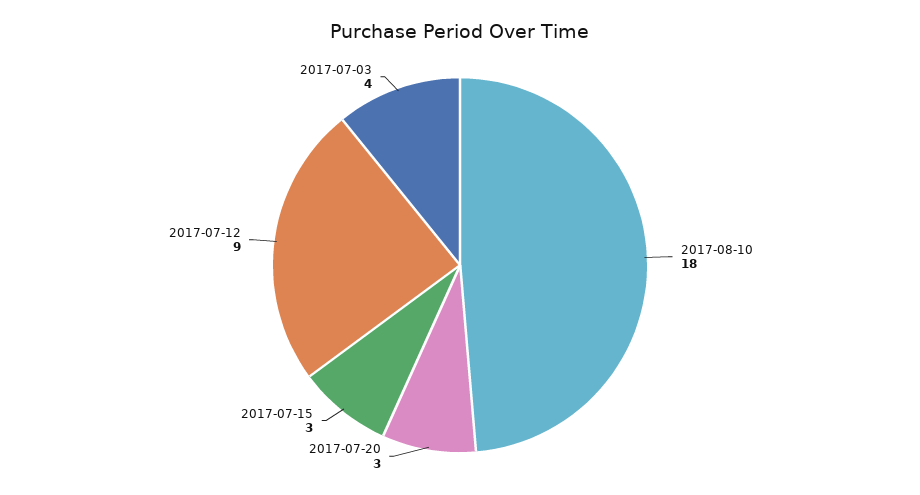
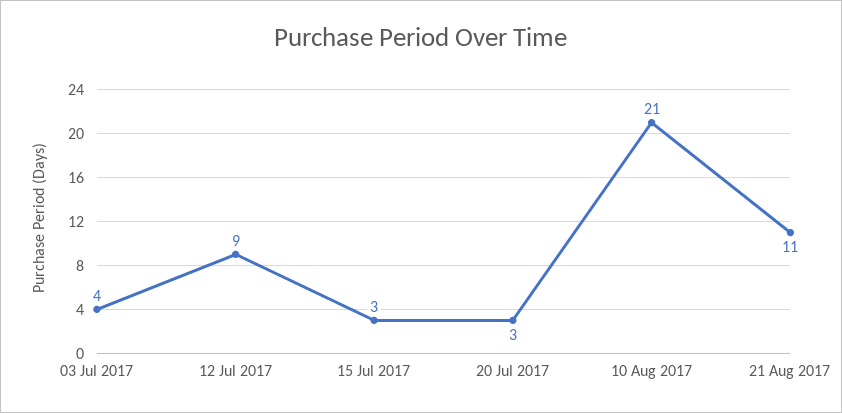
2017-08-10: 18 -> 21
21 Aug 2017: none -> 11

